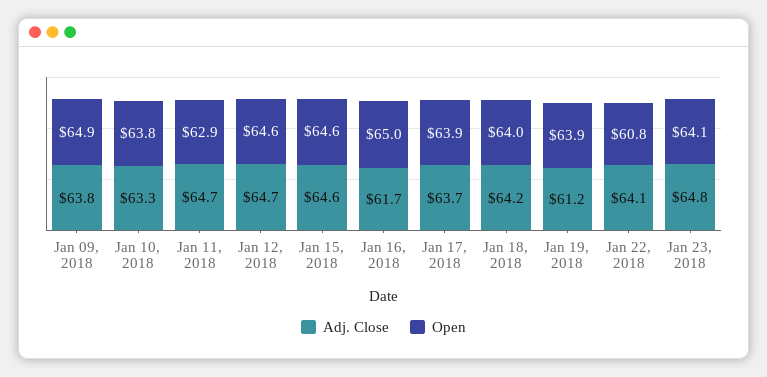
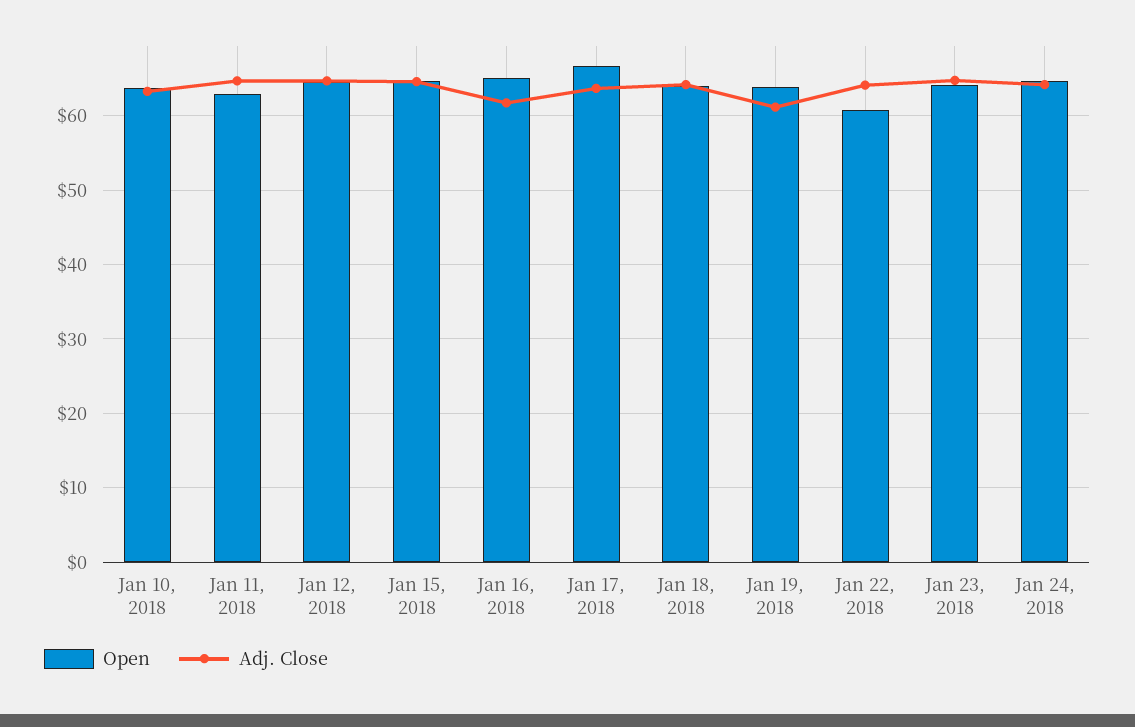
Adj. Close, Jan 09, 2018: 63.8 -> none
Open, Jan 09, 2018: 64.9 -> none
Open, Jan 17, 2018: 63.9 -> 67
Open, Jan 24, 2018: none -> 65
Adj. Close, Jan 24, 2018: none -> 64

